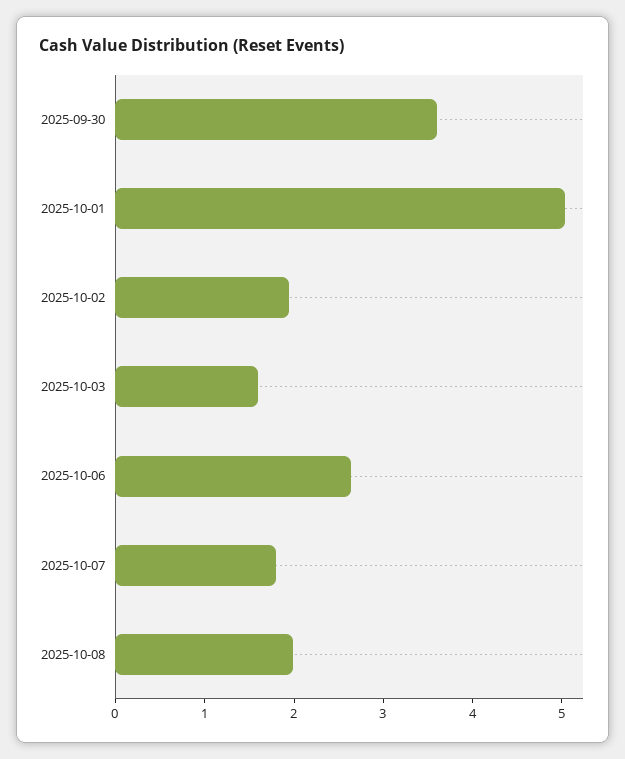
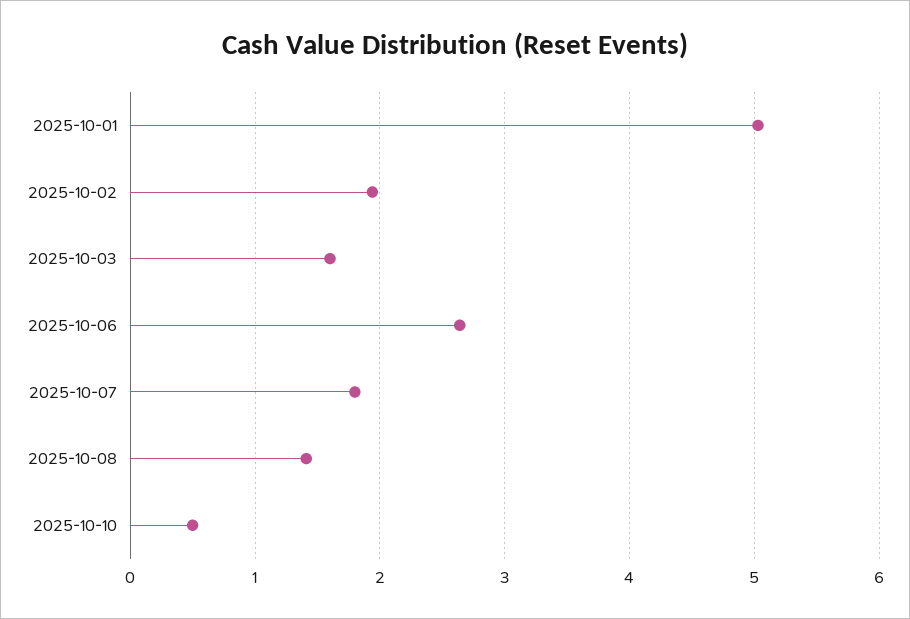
2025-09-30: 3.6 -> none
2025-10-08: 2 -> 1.4
2025-10-10: none -> 0.5

